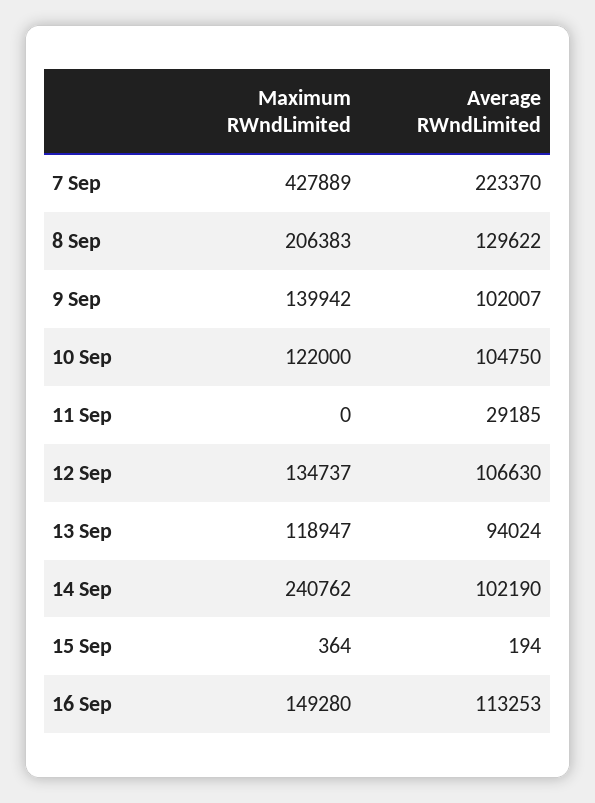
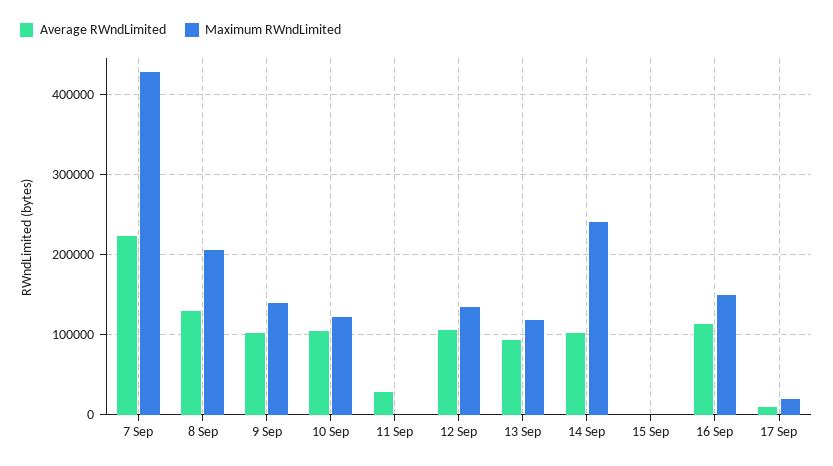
Average RWndLimited, 17 Sep: none -> 10000
Maximum RWndLimited, 17 Sep: none -> 20000

